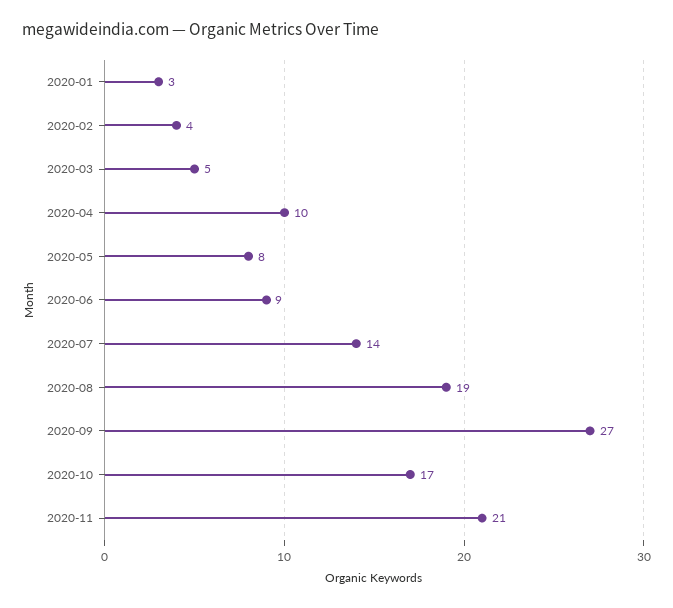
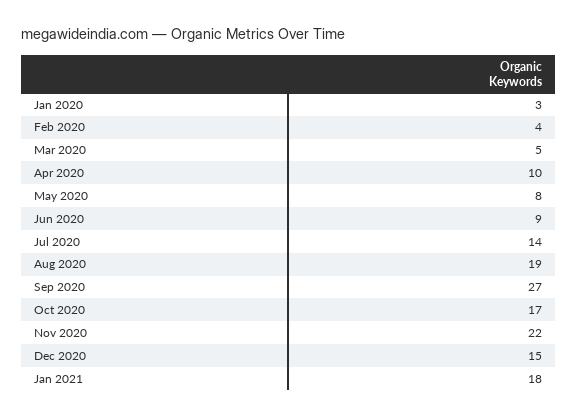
2020-11: 21 -> 22
Dec 2020: none -> 15
Jan 2021: none -> 18

